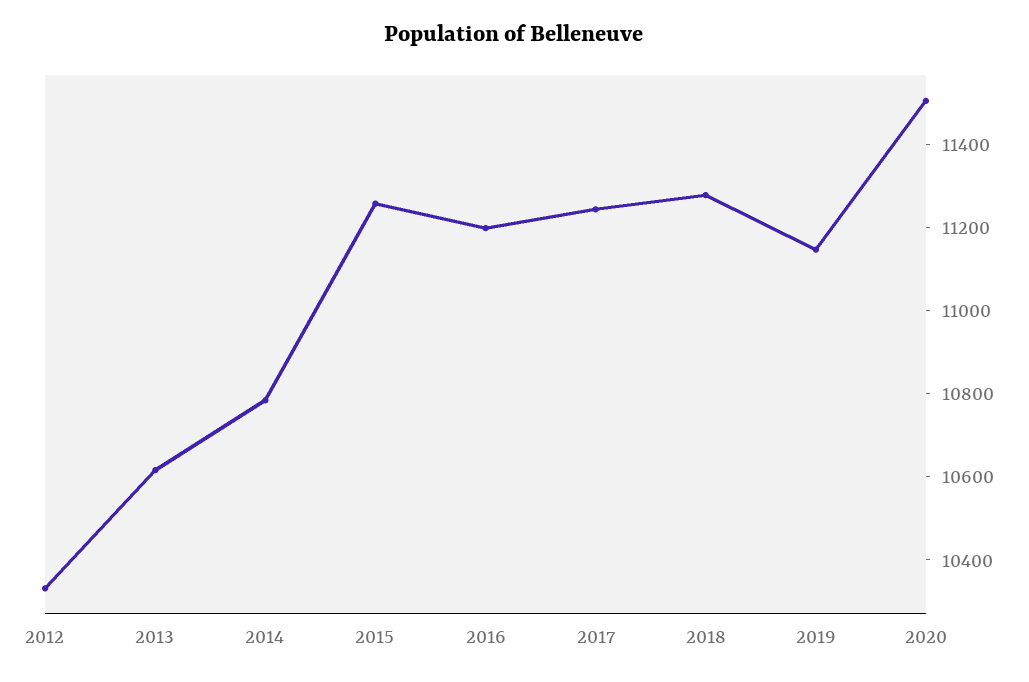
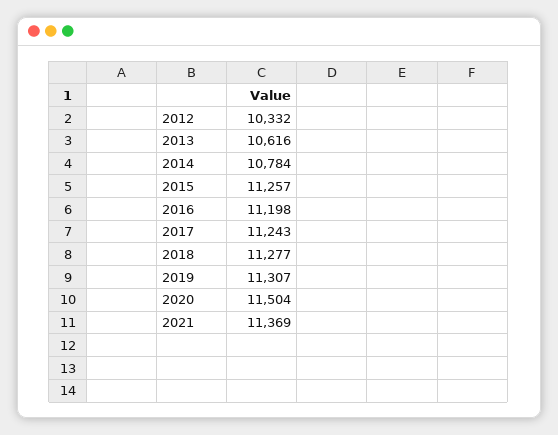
2019: 11150 -> 11307
2021: none -> 11369

